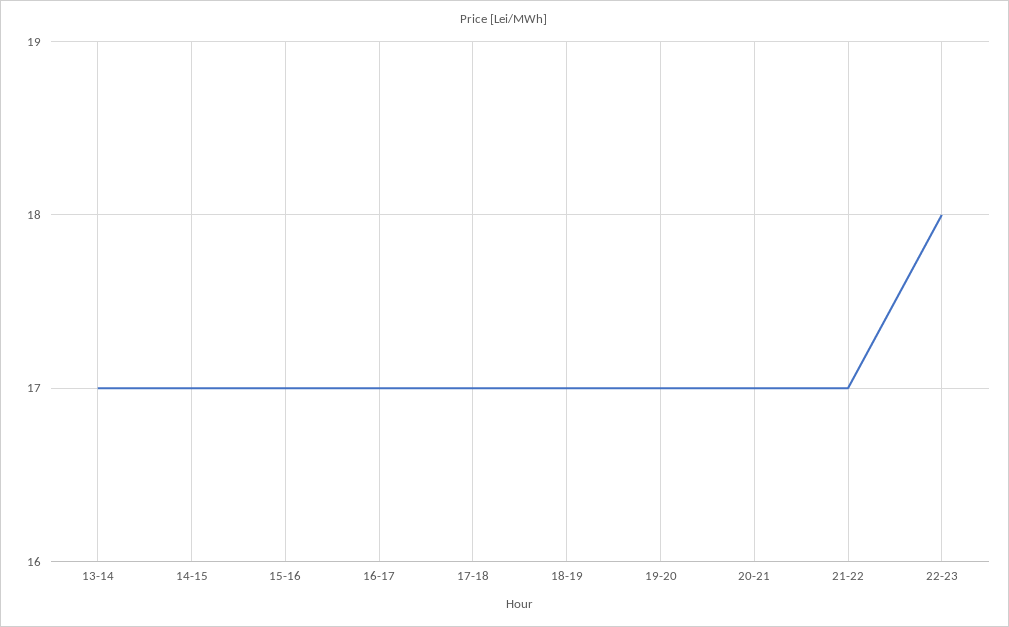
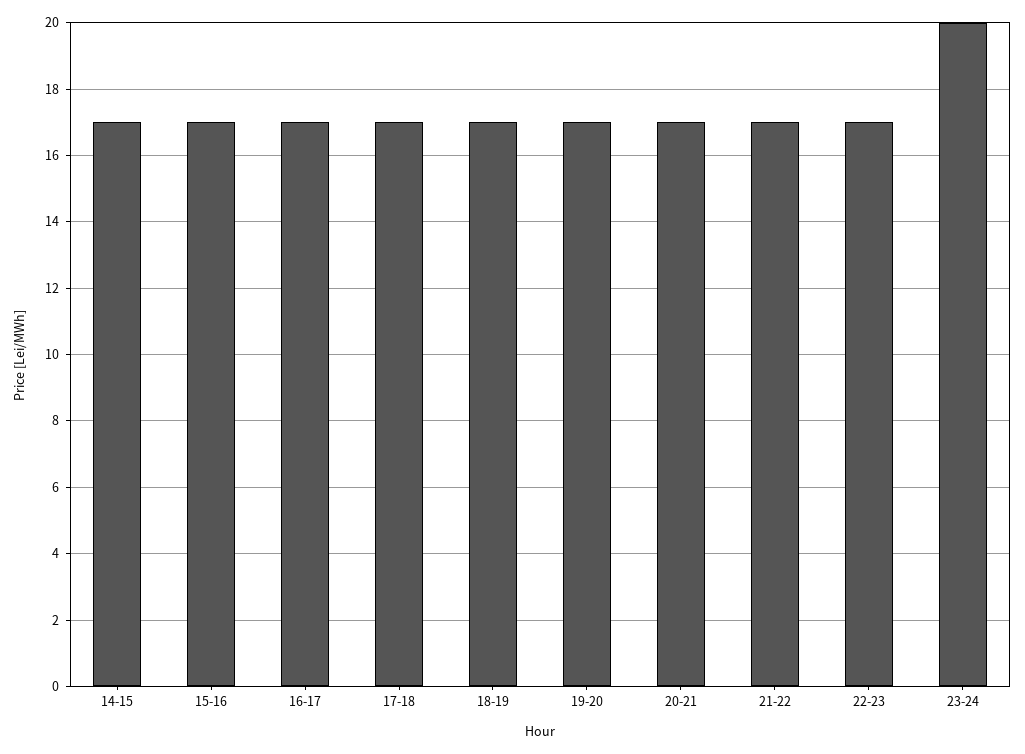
13-14: 17 -> none
22-23: 18 -> 17
23-24: none -> 20

